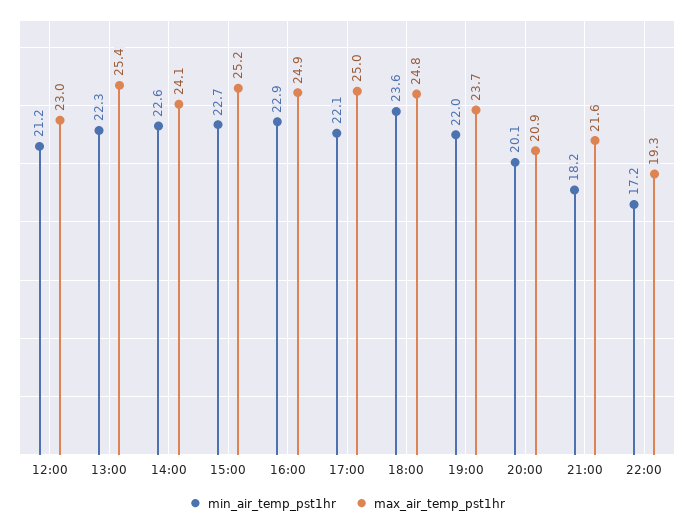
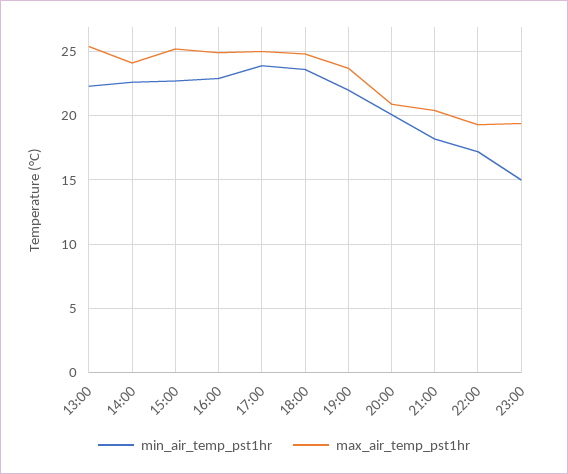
min_air_temp_pst1hr, 12:00: 21.2 -> none
max_air_temp_pst1hr, 12:00: 23 -> none
min_air_temp_pst1hr, 17:00: 22.1 -> 24
max_air_temp_pst1hr, 21:00: 21.6 -> 20.5
min_air_temp_pst1hr, 23:00: none -> 15
max_air_temp_pst1hr, 23:00: none -> 19.5

